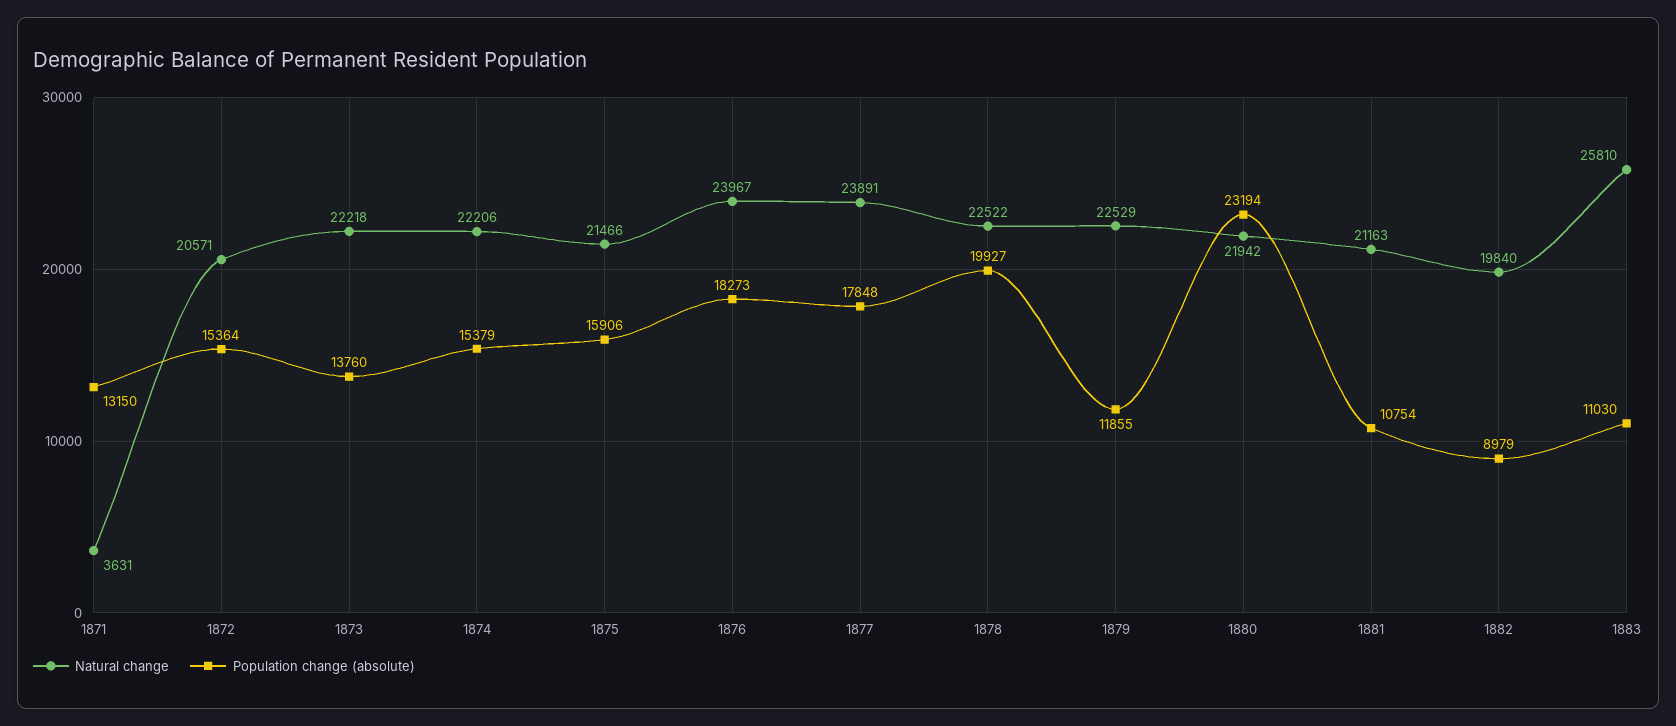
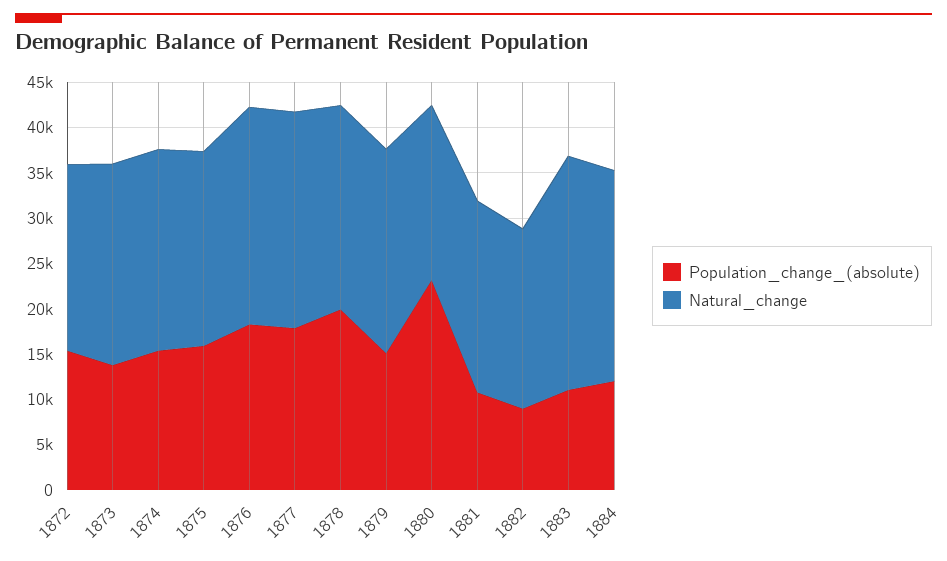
Natural change, 1871: 3631 -> none
Population change (absolute), 1871: 13150 -> none
Population change (absolute), 1879: 11855 -> 15000
Natural change, 1880: 21942 -> 19000
Population change (absolute), 1884: none -> 12000
Natural change, 1884: none -> 23000

